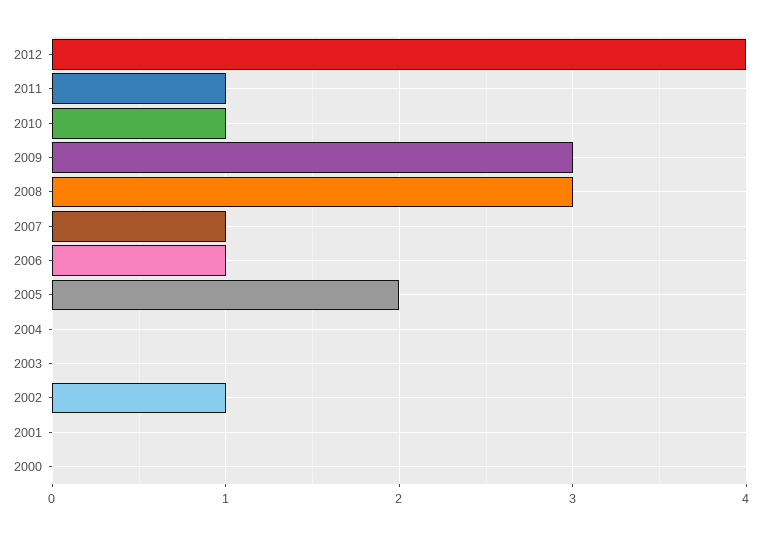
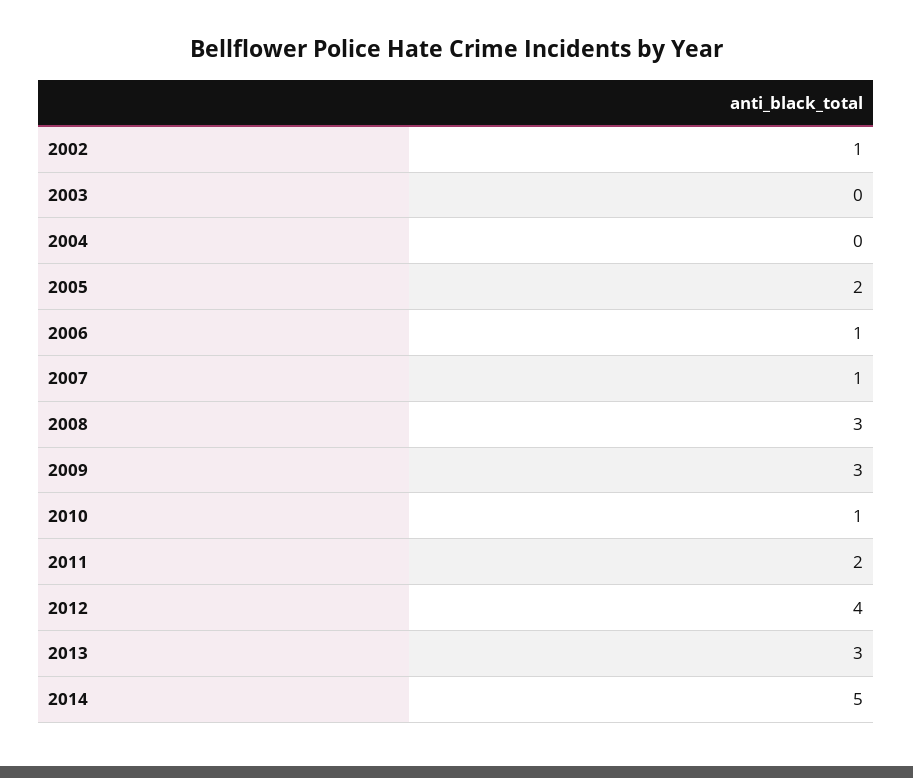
2011: 1 -> 2
2001: 0 -> none
2000: 0 -> none
2013: none -> 3
2014: none -> 5

